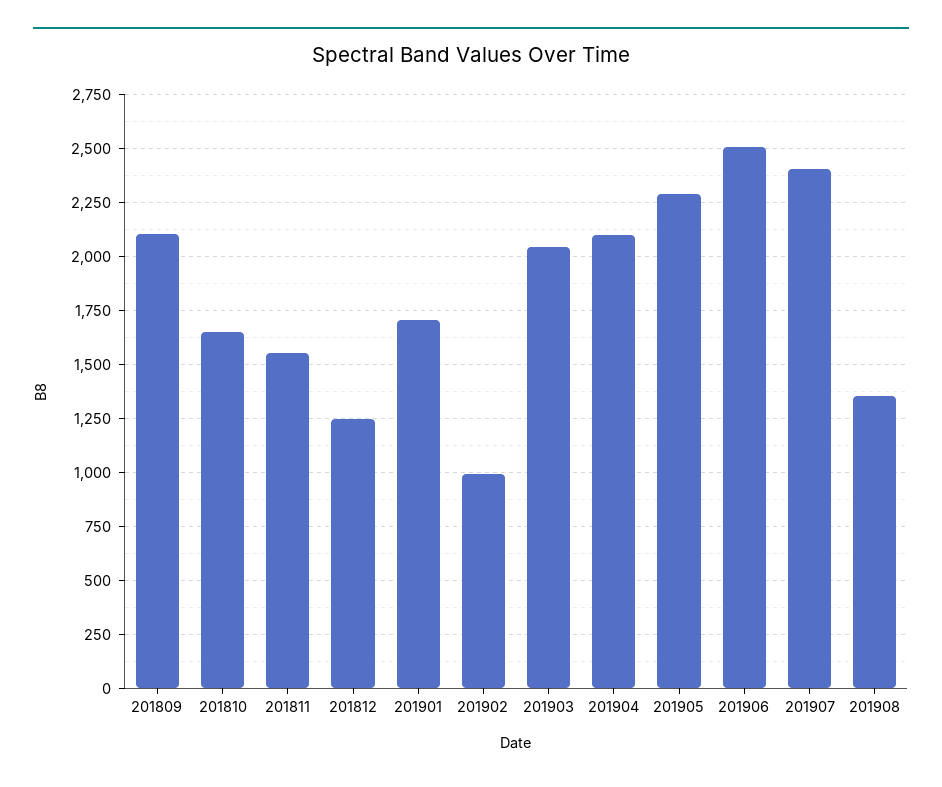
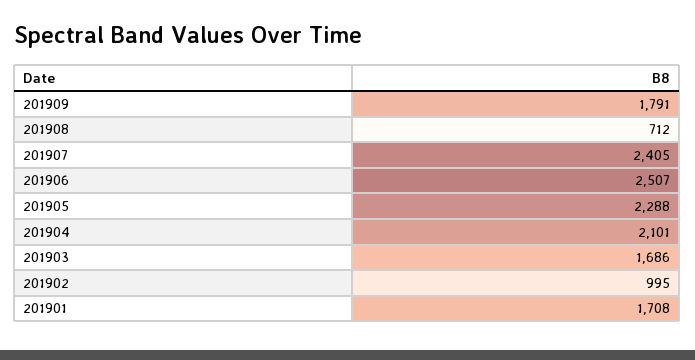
201809: 2100 -> none
201810: 1650 -> none
201811: 1550 -> none
201812: 1250 -> none
201903: 2050 -> 1686
201908: 1350 -> 712
201909: none -> 1791

